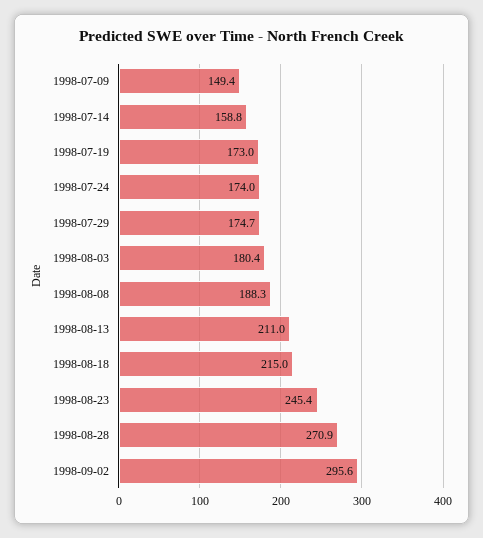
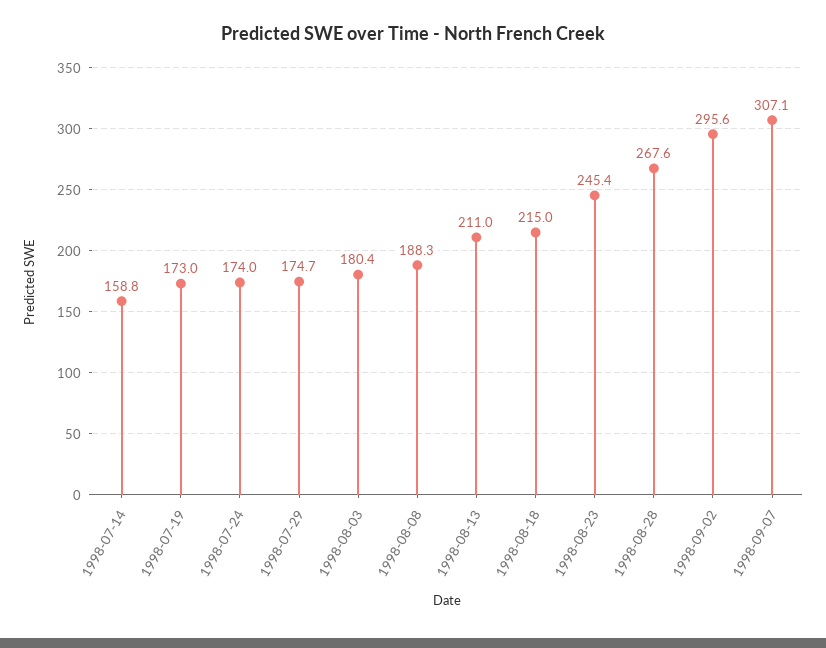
1998-07-09: 149.4 -> none
1998-08-28: 270.9 -> 267.6
1998-09-07: none -> 307.1

